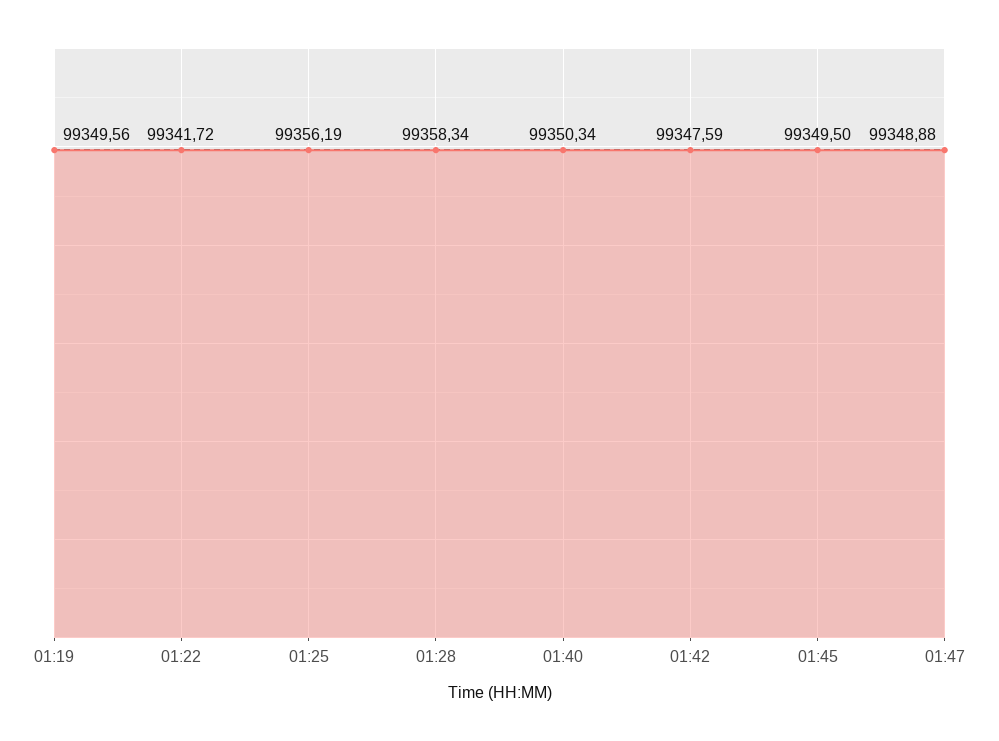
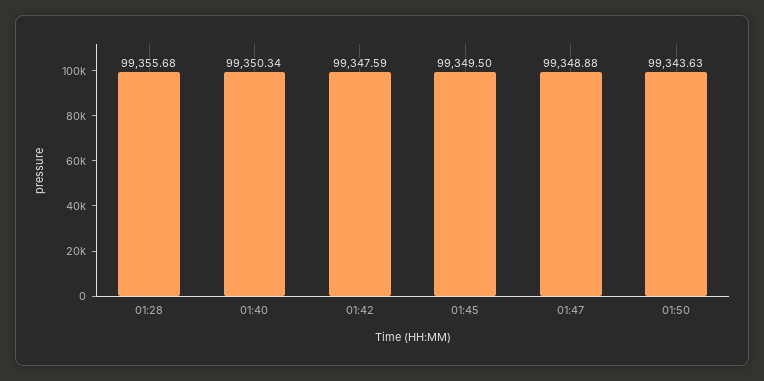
01:19: 99349.56 -> none
01:22: 99341.72 -> none
01:25: 99356.19 -> none
01:28: 99358.34 -> 99355.68
01:50: none -> 99343.63

